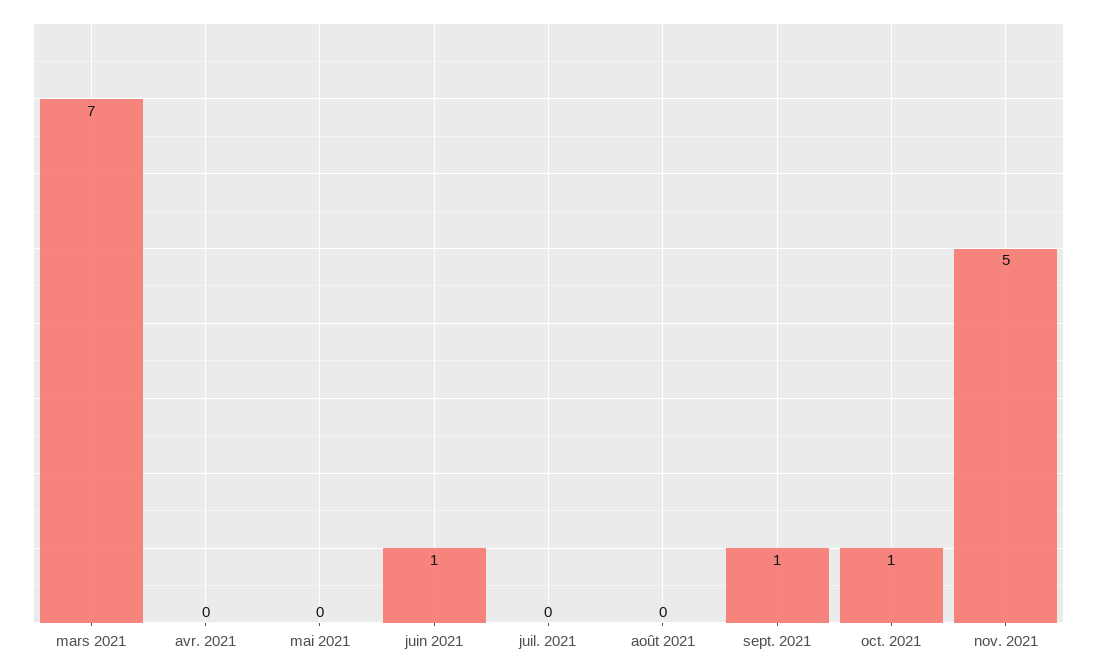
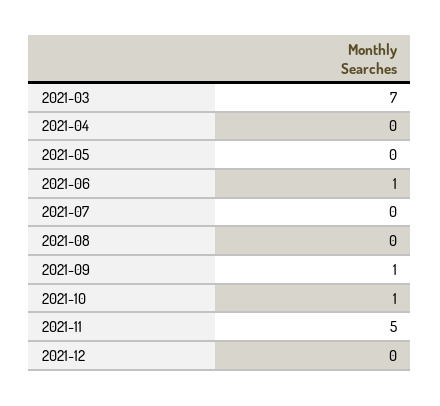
2021-12: none -> 0

